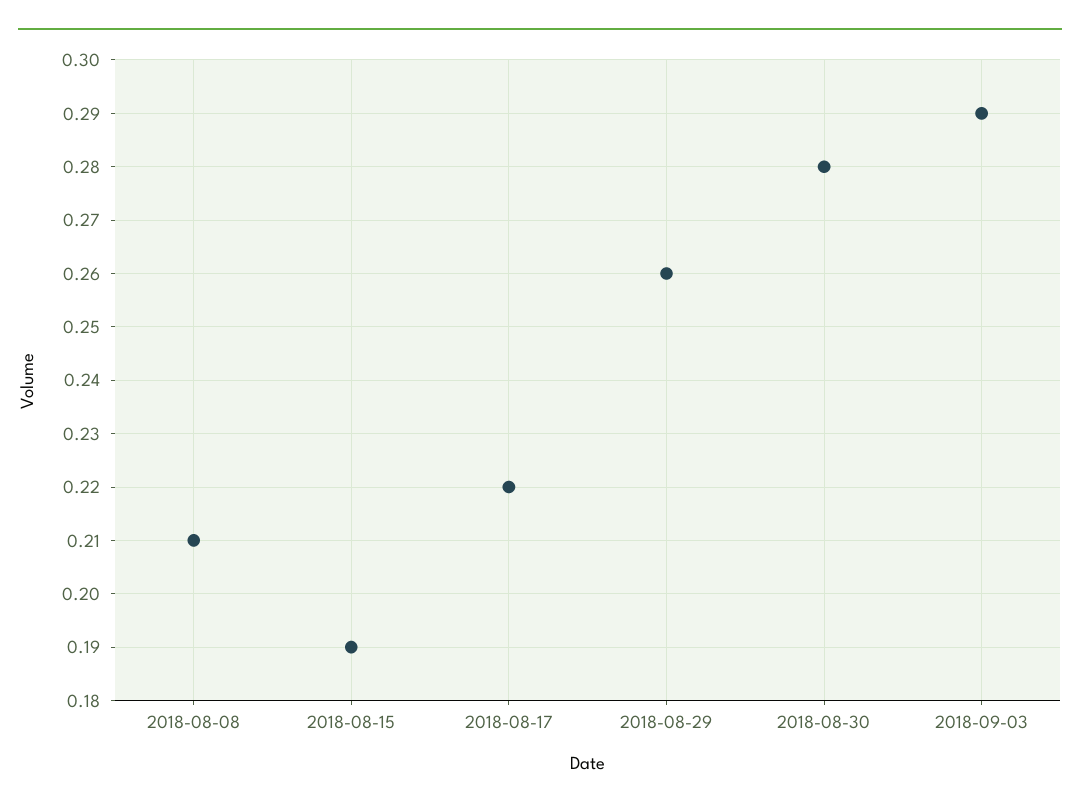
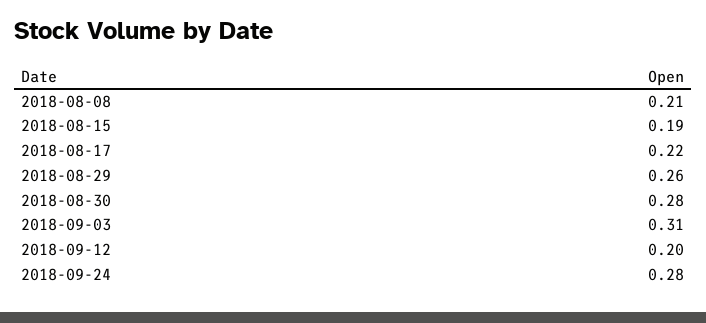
2018-09-03: 0.29 -> 0.31
2018-09-12: none -> 0.2
2018-09-24: none -> 0.28

